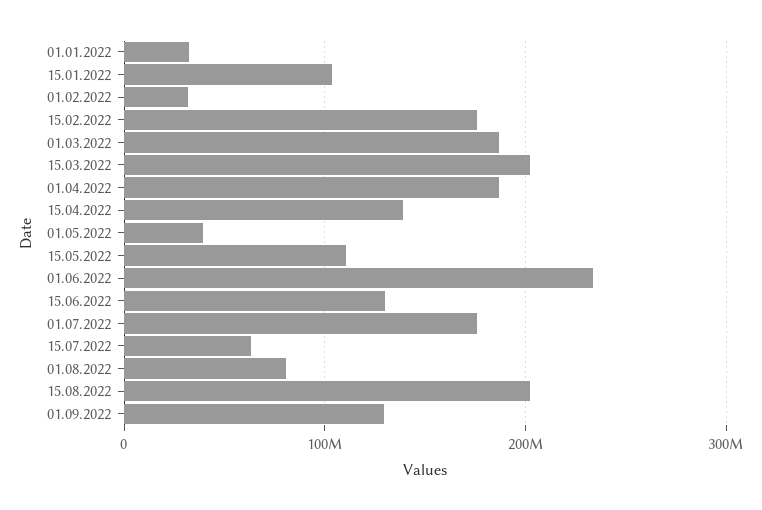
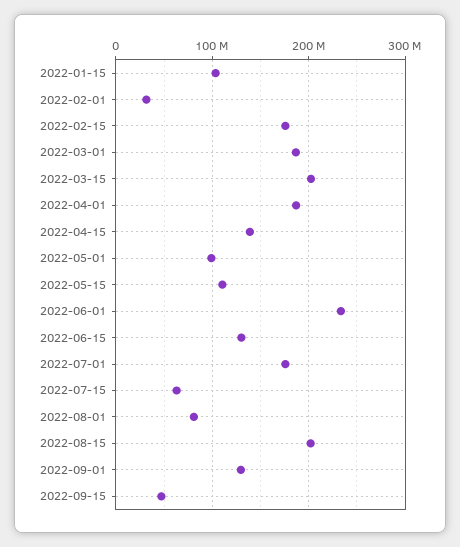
01.01.2022: 30000000 -> none
01.05.2022: 40000000 -> 100000000
2022-09-15: none -> 50000000

